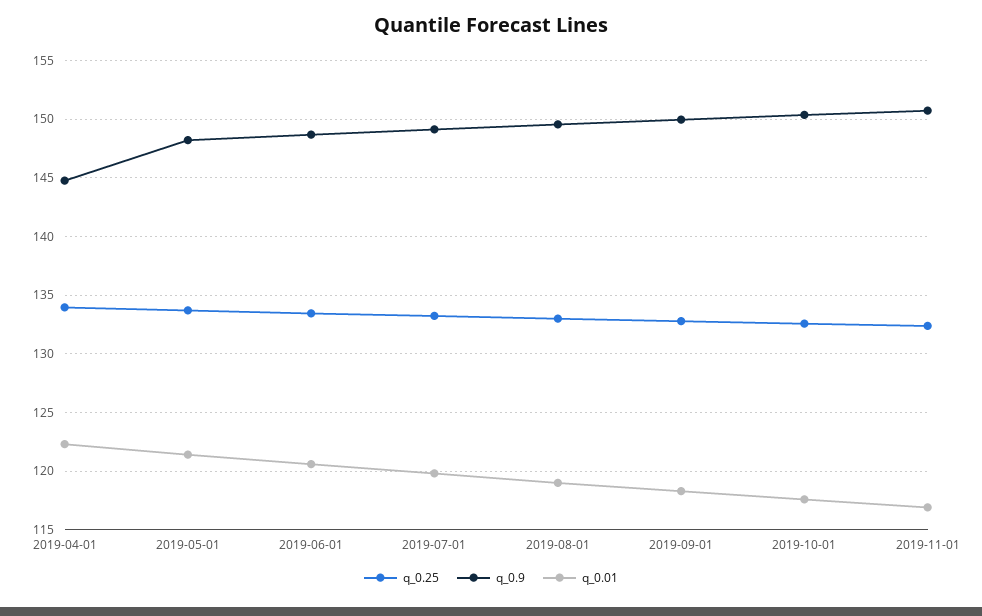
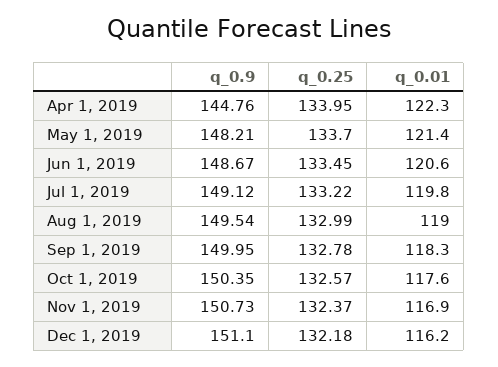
q_0.9, Dec 1, 2019: none -> 151.1
q_0.25, Dec 1, 2019: none -> 132.18
q_0.01, Dec 1, 2019: none -> 116.2

